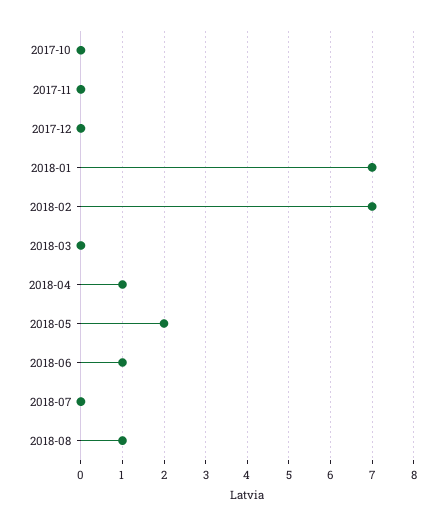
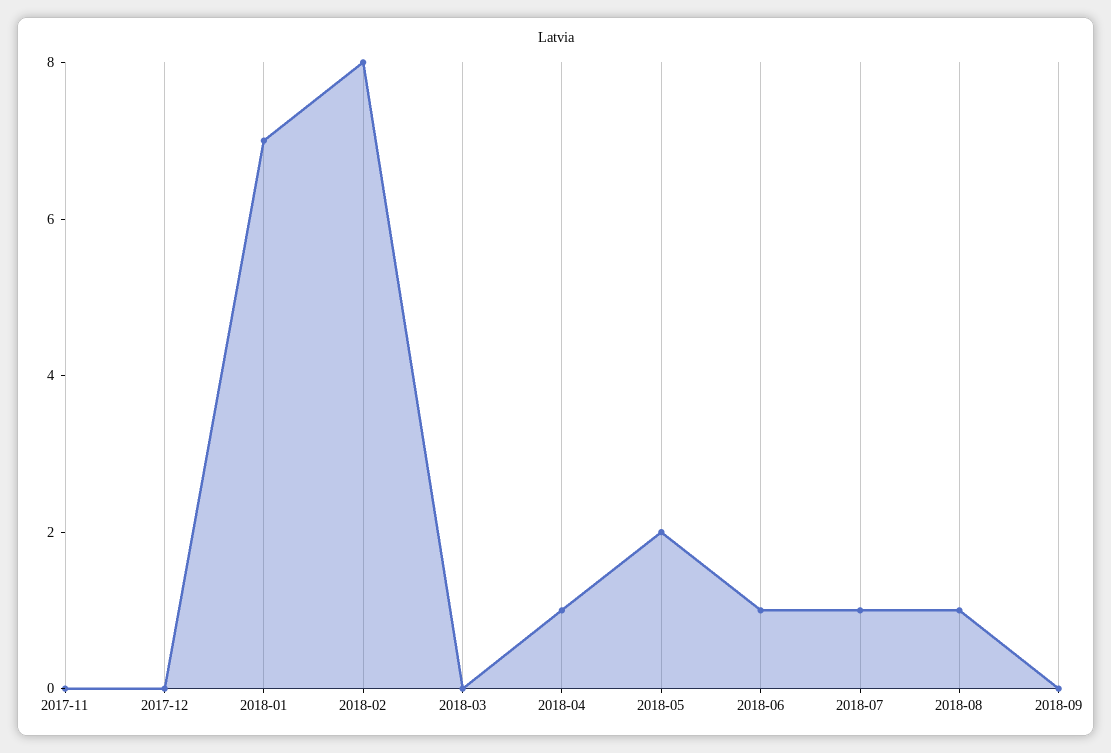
2017-10: 0 -> none
2018-02: 7 -> 8
2018-07: 0 -> 1
2018-09: none -> 0

